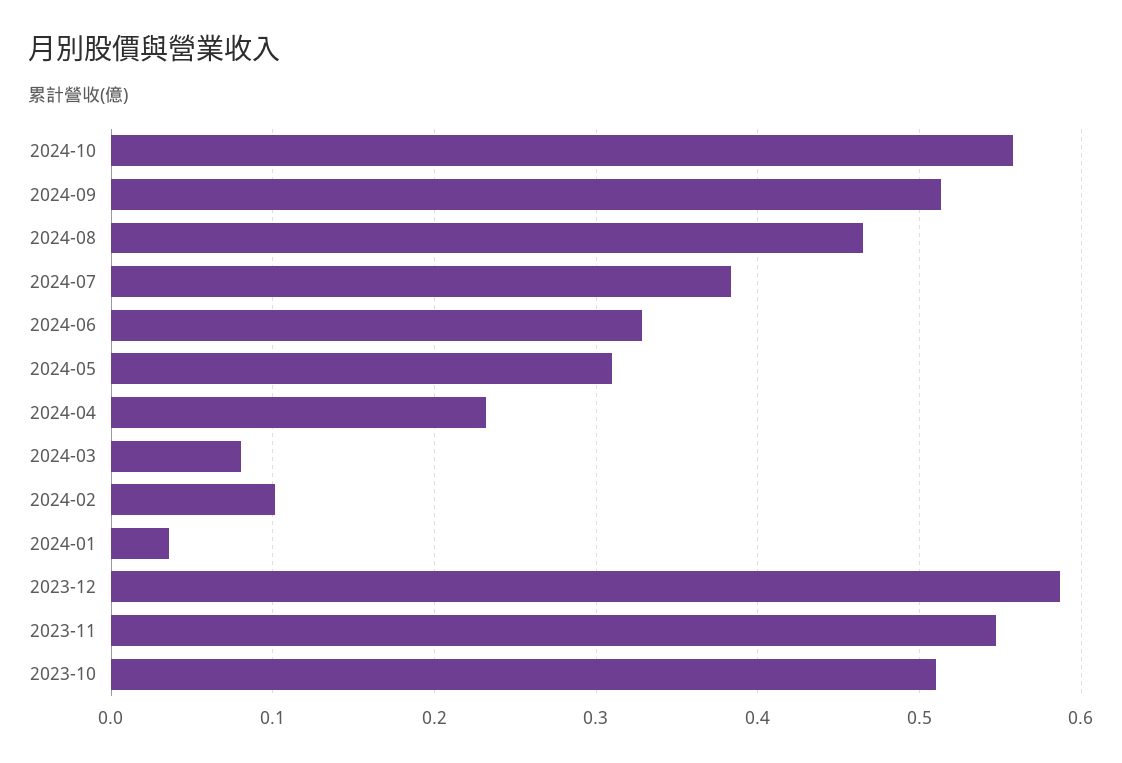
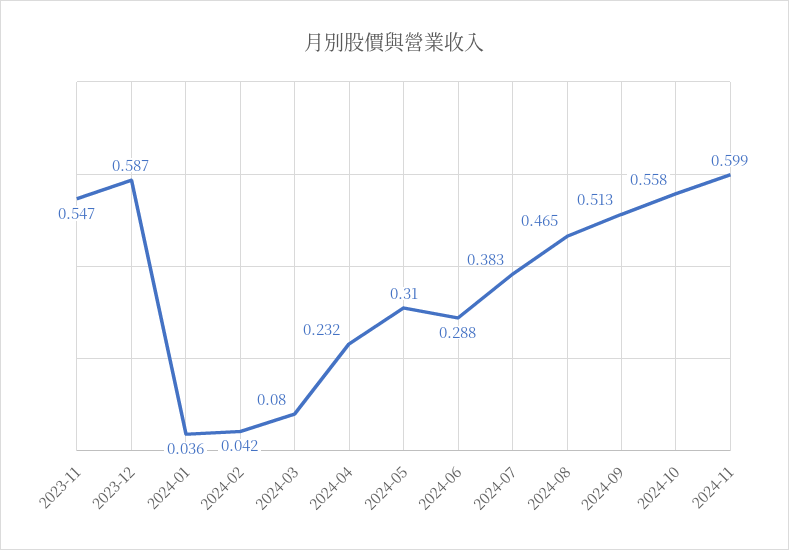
2024-06: 0.33 -> 0.288
2024-02: 0.1 -> 0.042
2023-10: 0.51 -> none
2024-11: none -> 0.599

